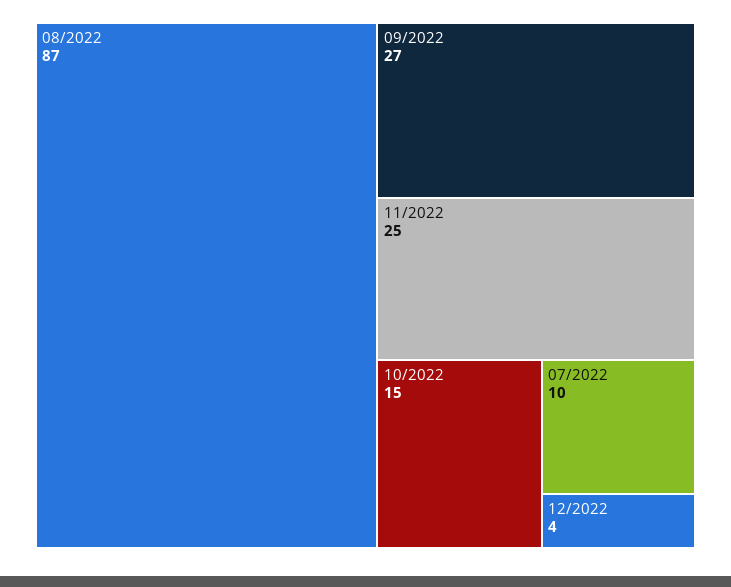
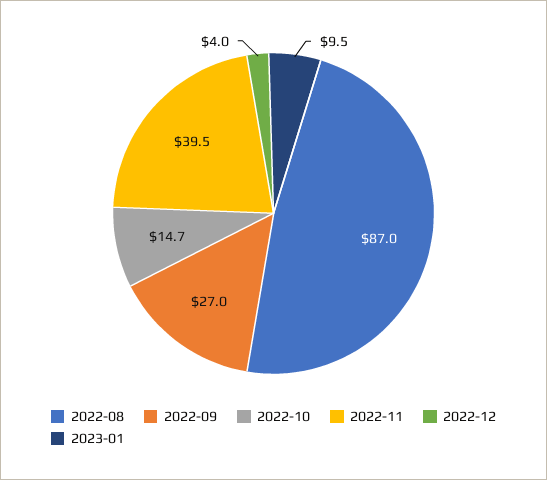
11/2022: 25 -> 39.5
07/2022: 10 -> none
2023-01: none -> 9.5

